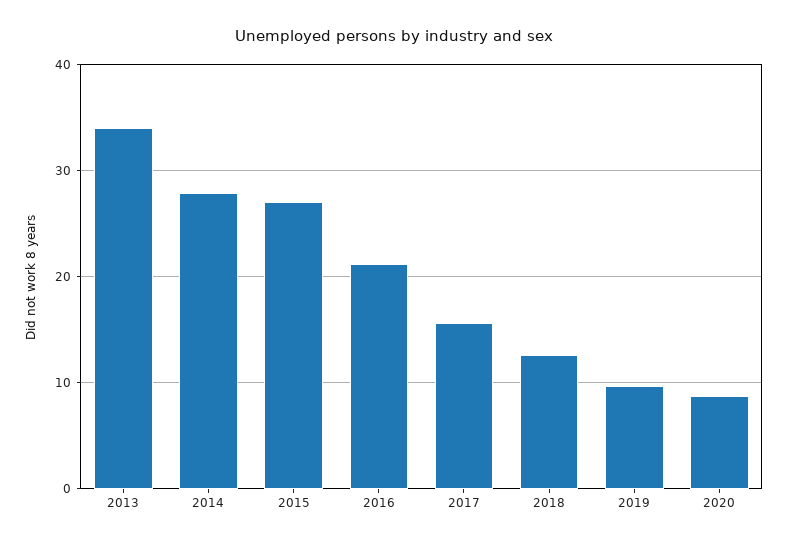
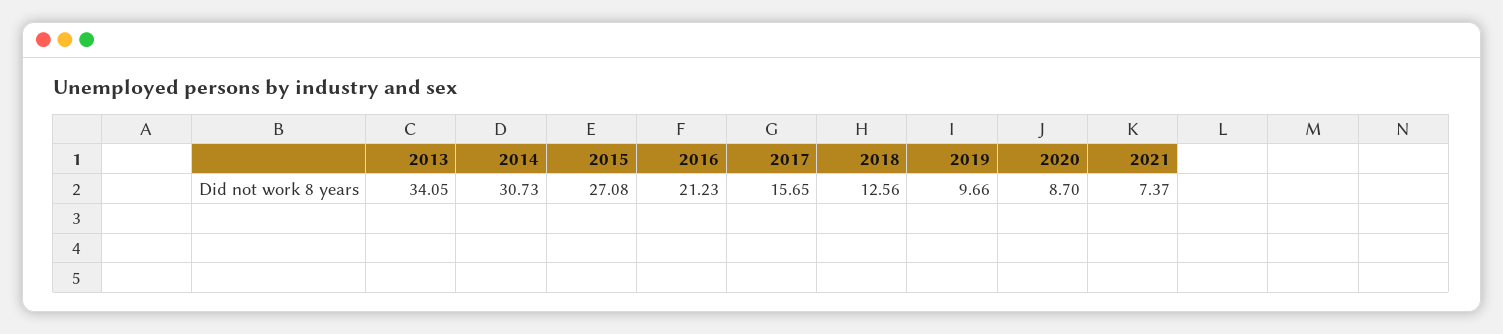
2014: 28 -> 30.73
2021: none -> 7.37

